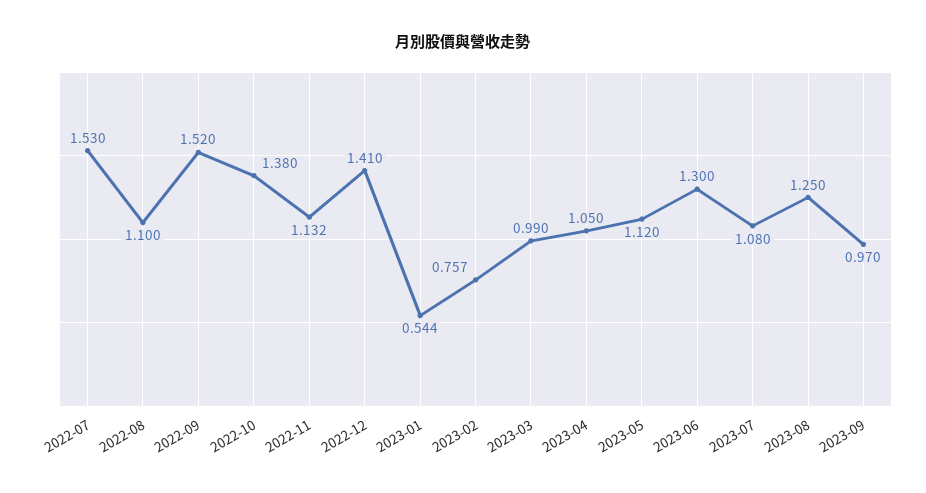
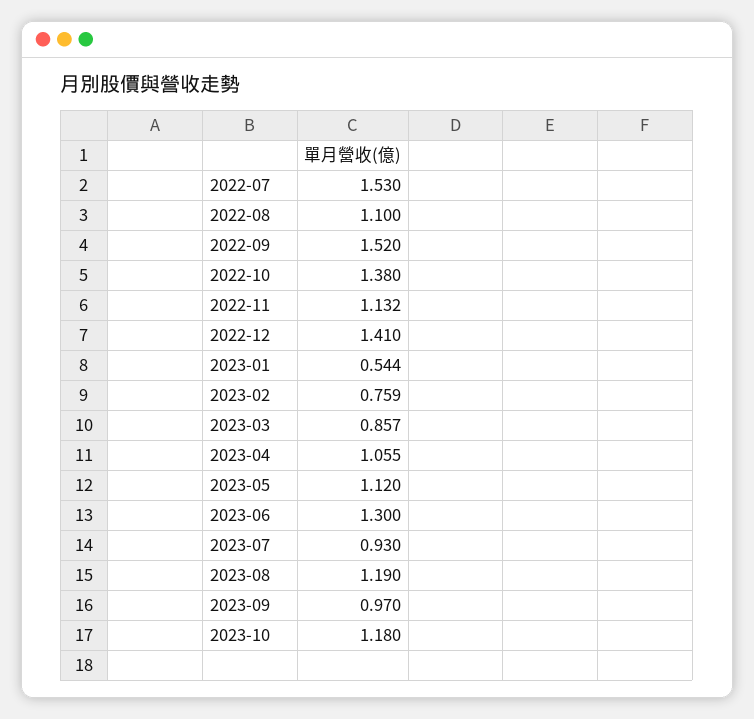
2023-02: 0.757 -> 0.759
2023-03: 0.99 -> 0.857
2023-04: 1.05 -> 1.055
2023-07: 1.08 -> 0.93
2023-08: 1.25 -> 1.19
2023-10: none -> 1.18

